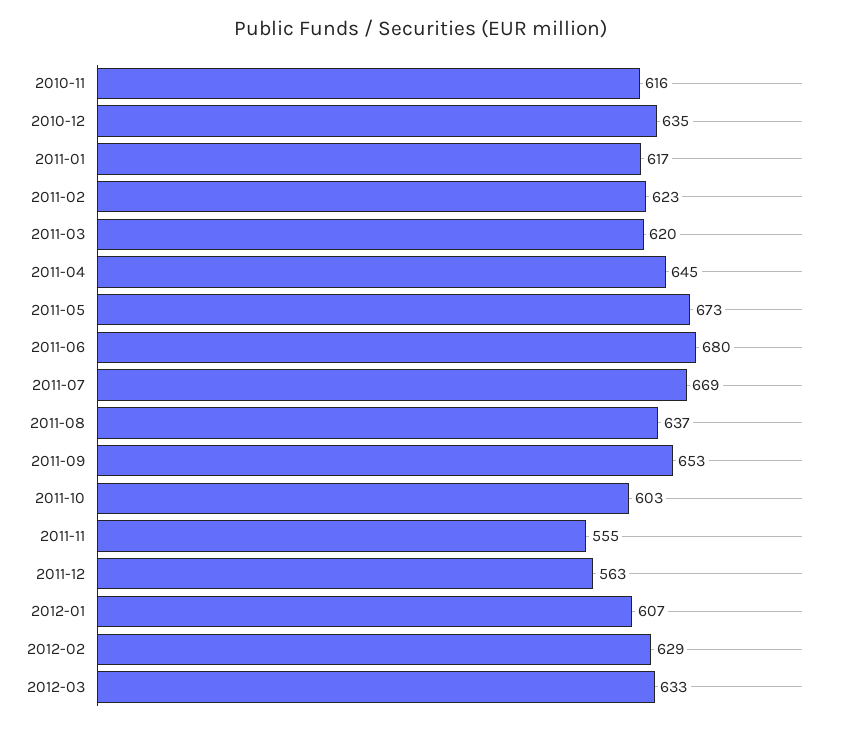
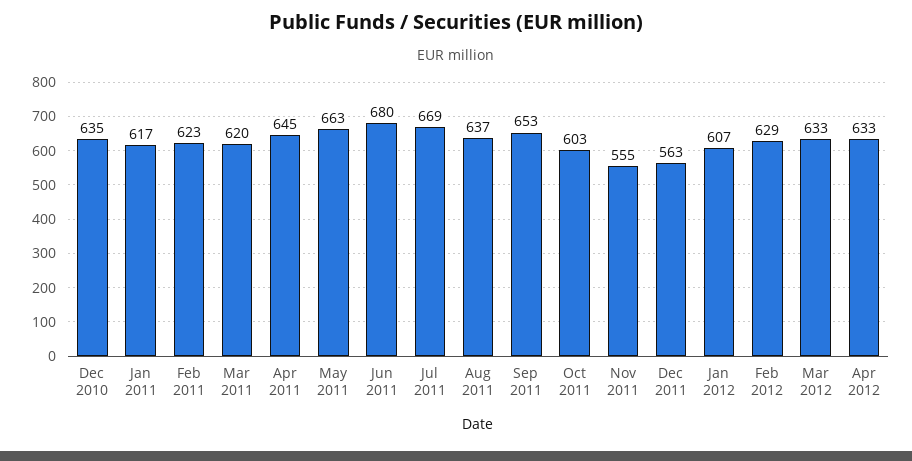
2010-11: 616 -> none
2011-05: 673 -> 663
Apr 2012: none -> 633

